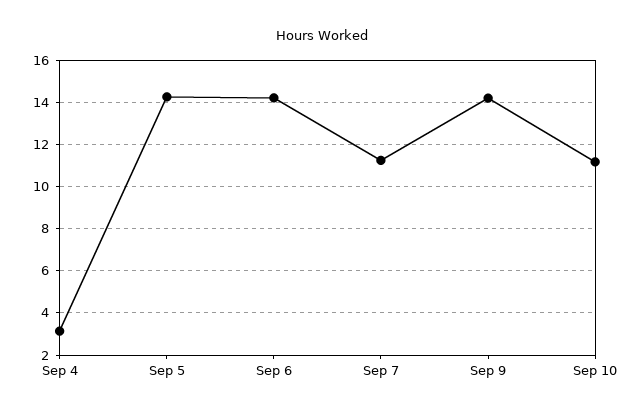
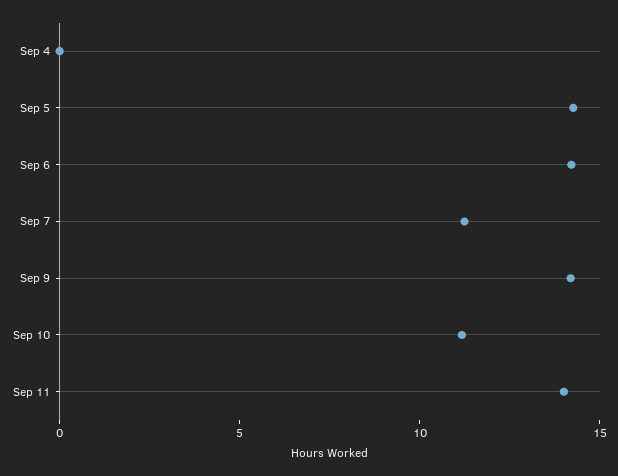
Sep 4: 3 -> 0
Sep 11: none -> 14

